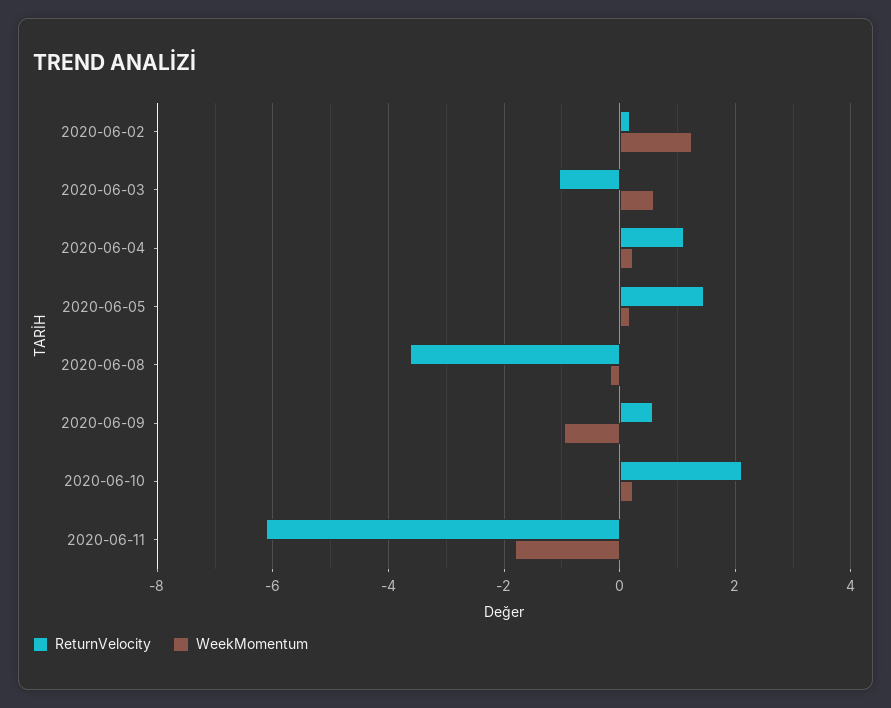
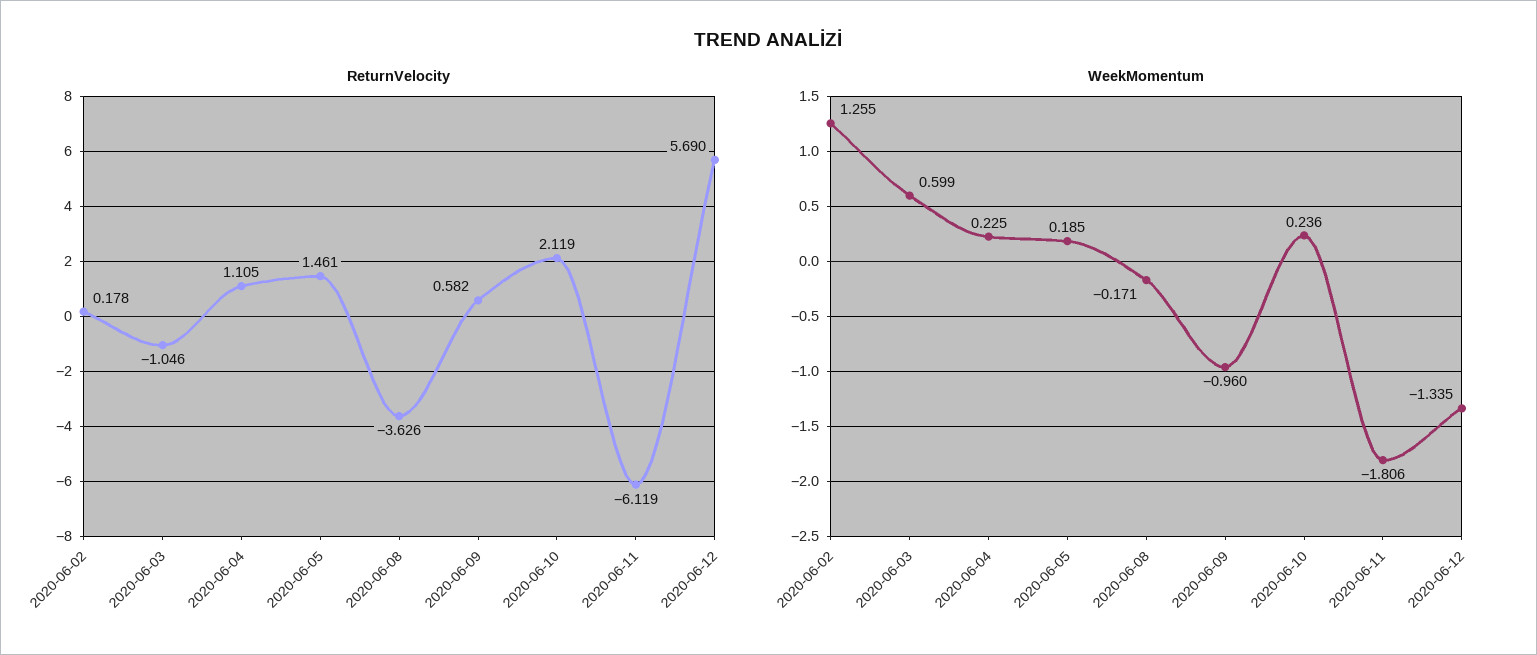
ReturnVelocity, 2020-06-12: none -> 5.69
WeekMomentum, 2020-06-12: none -> -1.335

